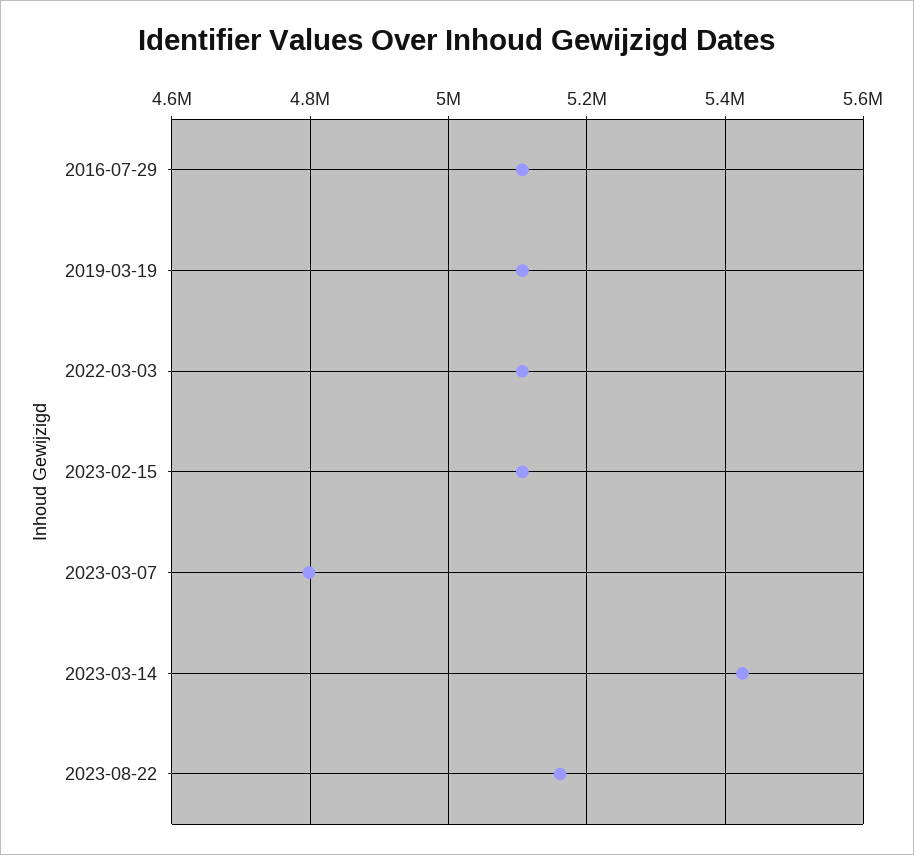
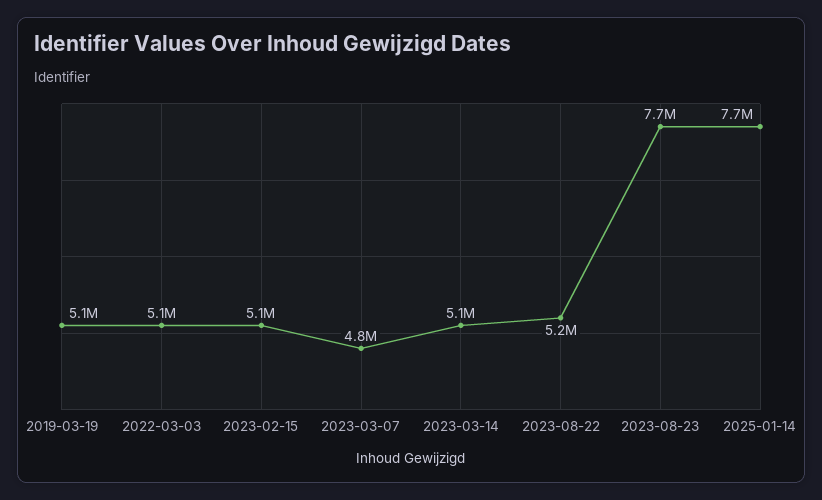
2016-07-29: 5100000 -> none
2023-03-14: 5420000 -> 5100000
2023-08-23: none -> 7700000
2025-01-14: none -> 7700000

